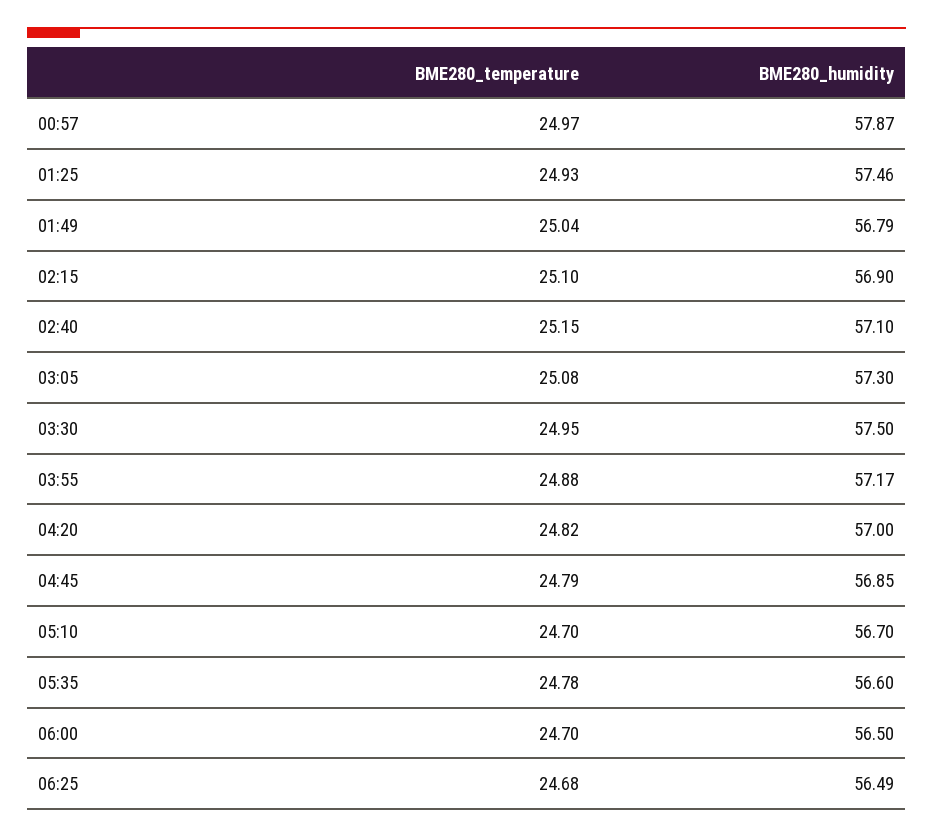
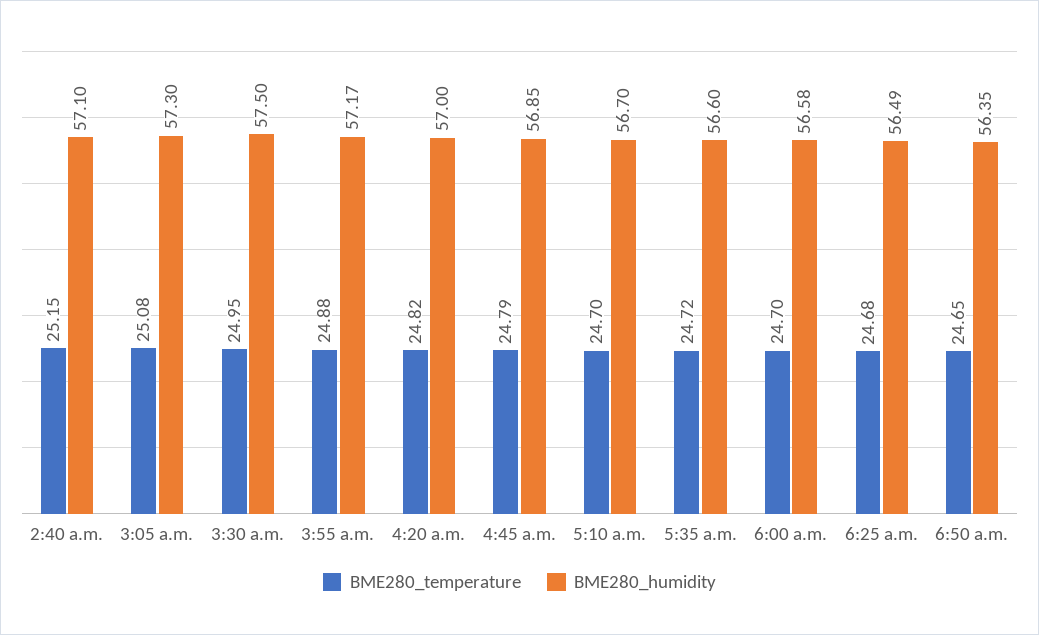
BME280_temperature, 00:57: 24.97 -> none
BME280_humidity, 00:57: 57.87 -> none
BME280_temperature, 01:25: 24.93 -> none
BME280_humidity, 01:25: 57.46 -> none
BME280_temperature, 01:49: 25.04 -> none
BME280_humidity, 01:49: 56.79 -> none
BME280_temperature, 02:15: 25.1 -> none
BME280_humidity, 02:15: 56.9 -> none
BME280_temperature, 05:35: 24.78 -> 24.72
BME280_humidity, 06:00: 56.5 -> 56.58
BME280_temperature, 6:50 a.m.: none -> 24.65
BME280_humidity, 6:50 a.m.: none -> 56.35

